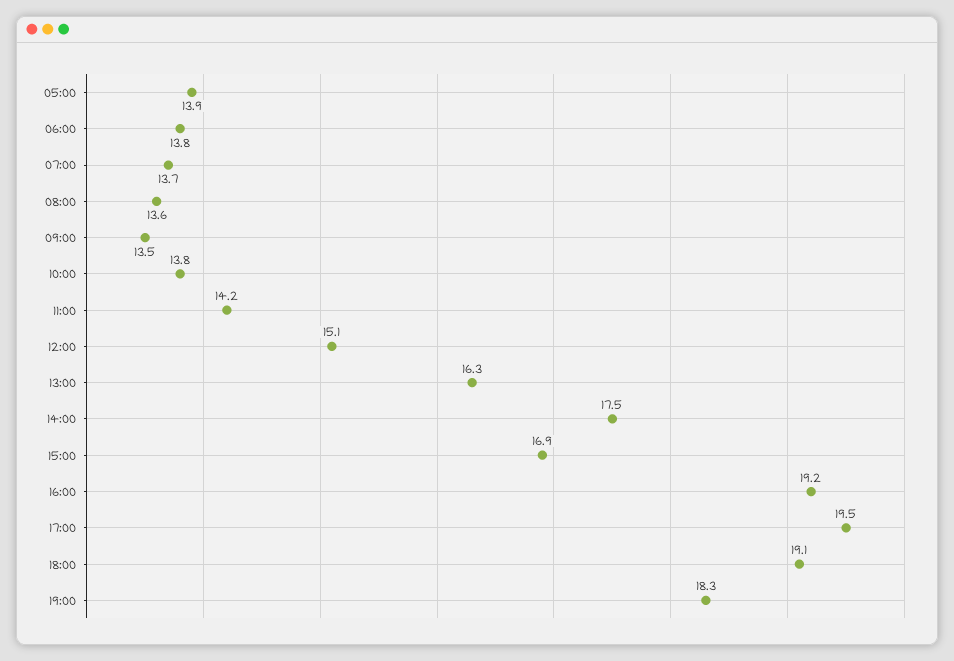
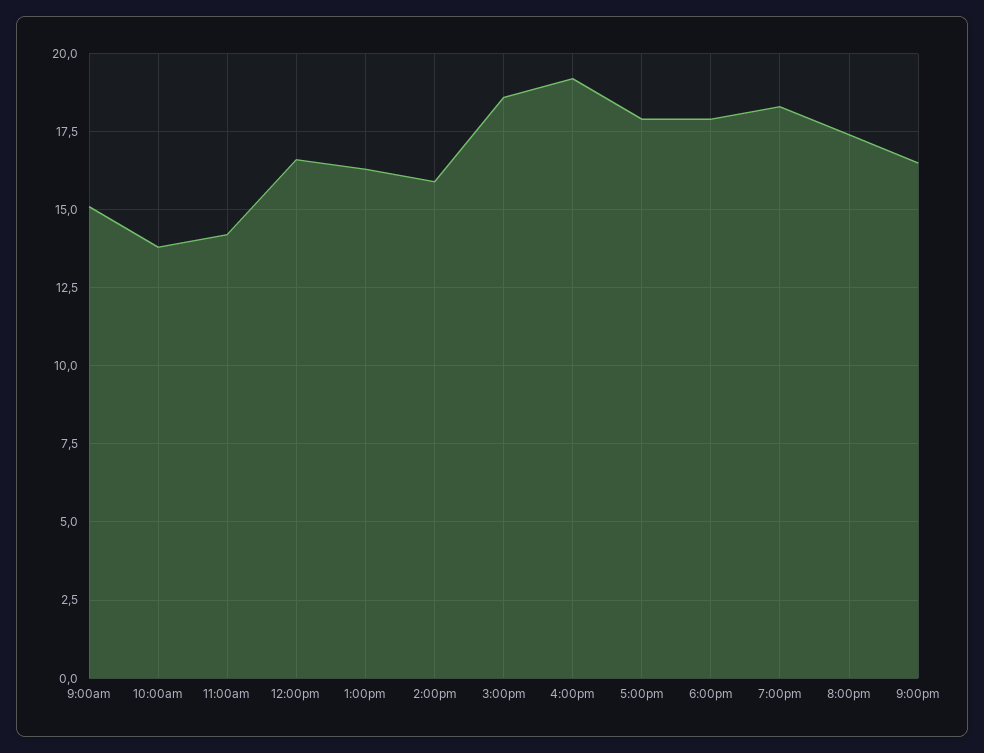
05:00: 13.9 -> none
06:00: 13.8 -> none
07:00: 13.7 -> none
08:00: 13.6 -> none
09:00: 13.5 -> 15
12:00: 15.1 -> 16.5
14:00: 17.5 -> 16
15:00: 16.9 -> 18.5
17:00: 19.5 -> 18
18:00: 19.1 -> 18
8:00pm: none -> 17.5
9:00pm: none -> 16.5

